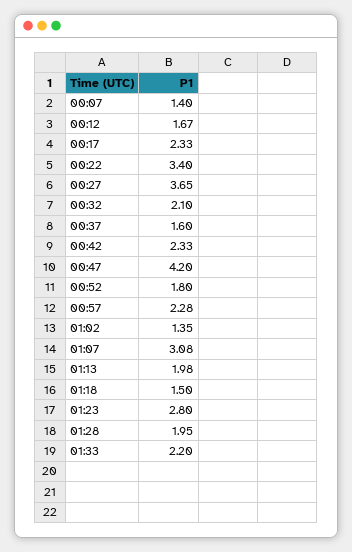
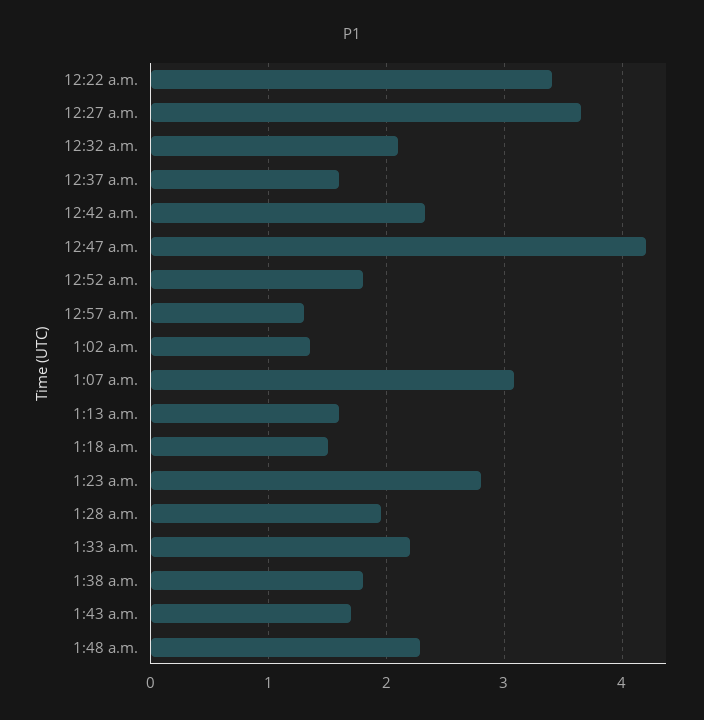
00:07: 1.4 -> none
00:12: 1.67 -> none
00:17: 2.33 -> none
00:57: 2.28 -> 1.3
01:13: 1.98 -> 1.6
1:38 a.m.: none -> 1.8
1:43 a.m.: none -> 1.7
1:48 a.m.: none -> 2.3

